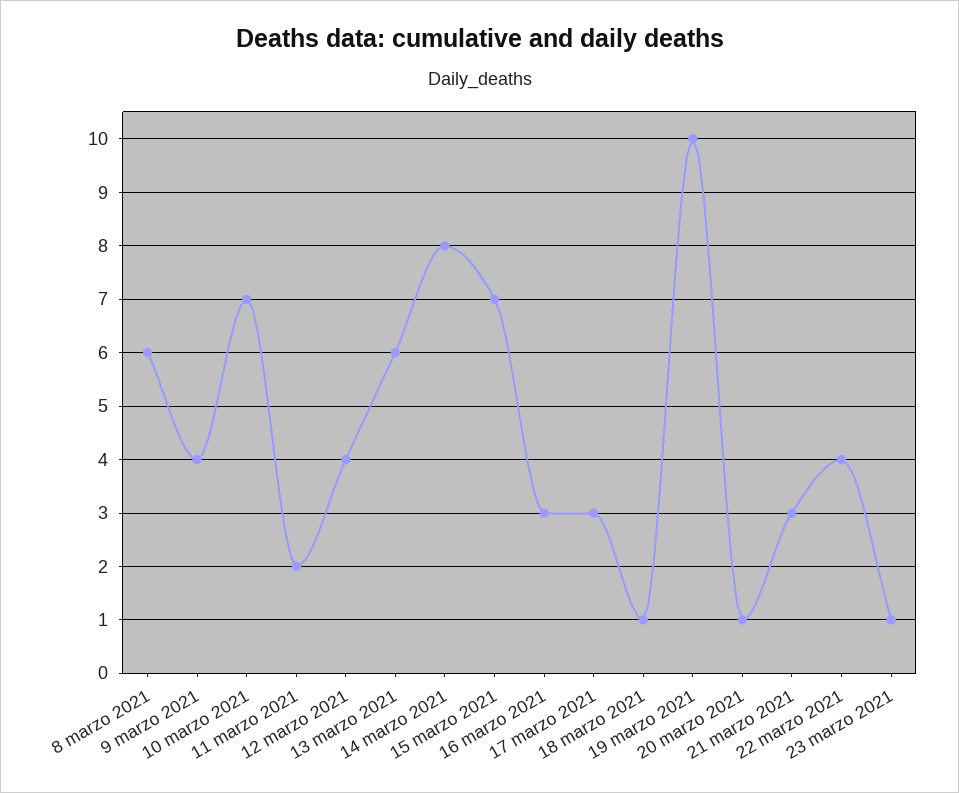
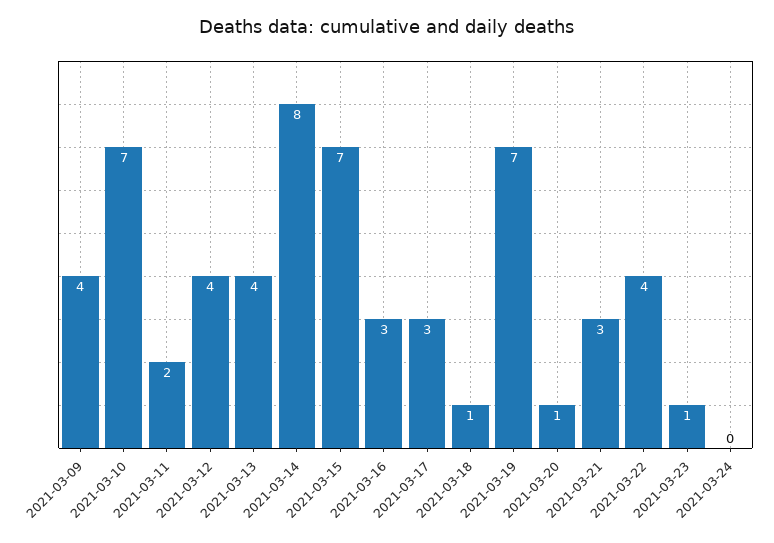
8 marzo 2021: 6 -> none
13 marzo 2021: 6 -> 4
19 marzo 2021: 10 -> 7
2021-03-24: none -> 0

